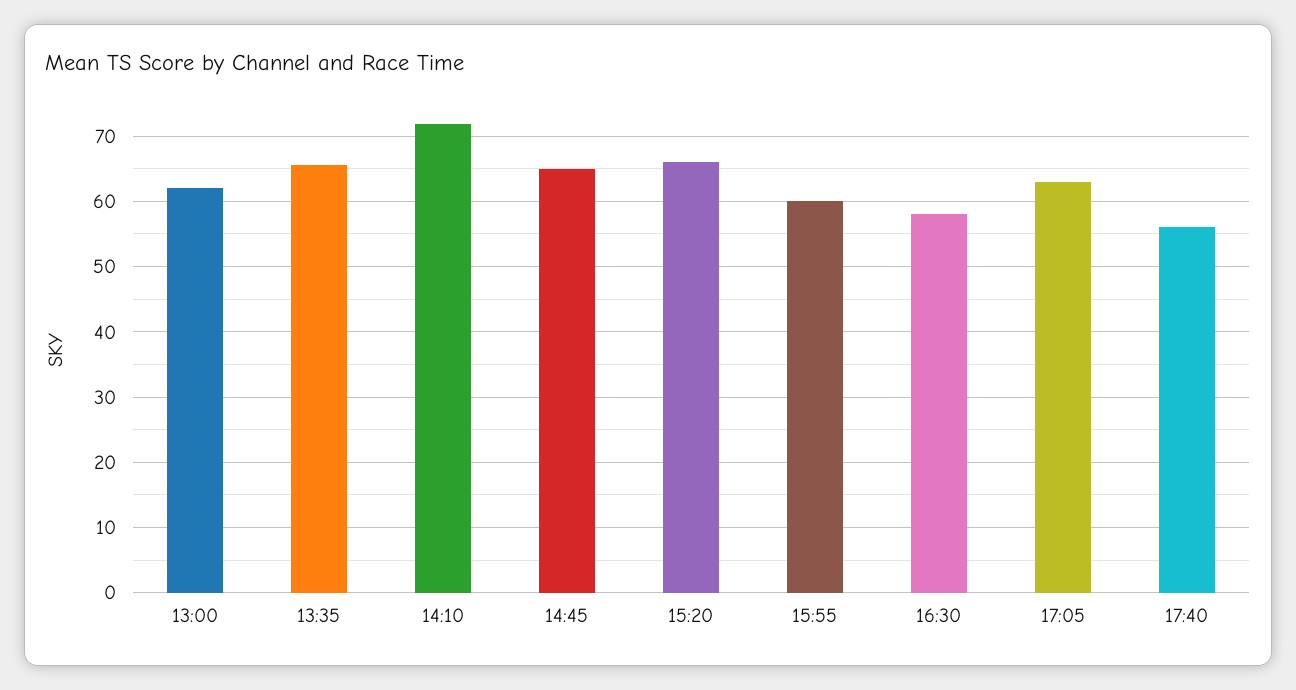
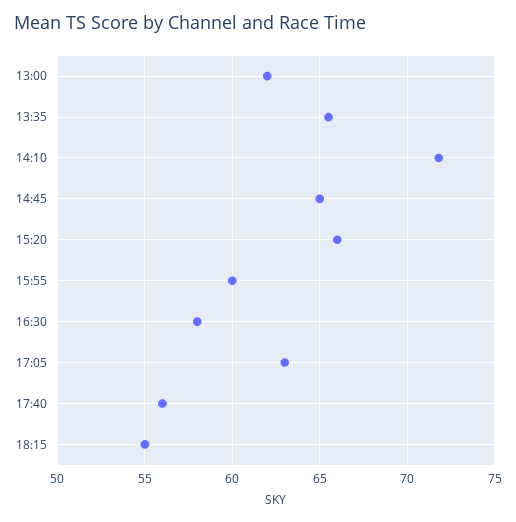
18:15: none -> 55

